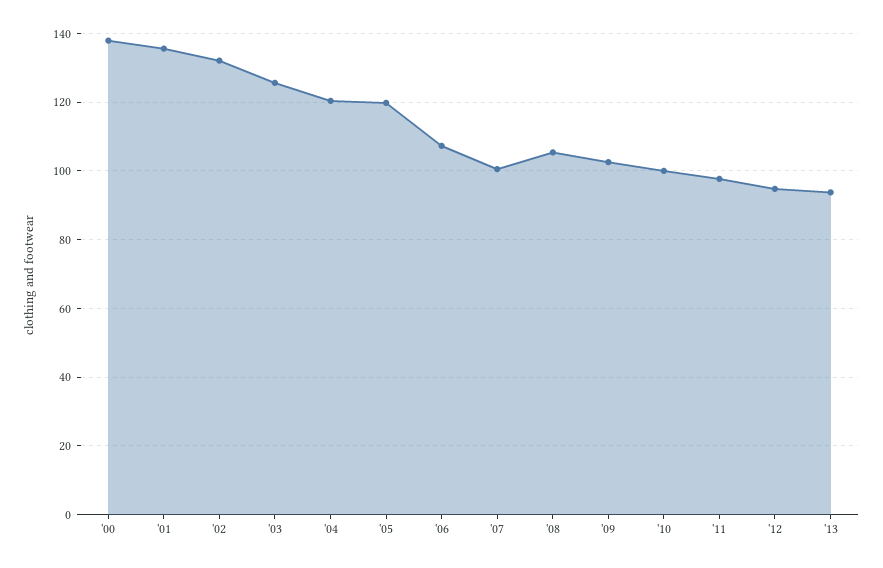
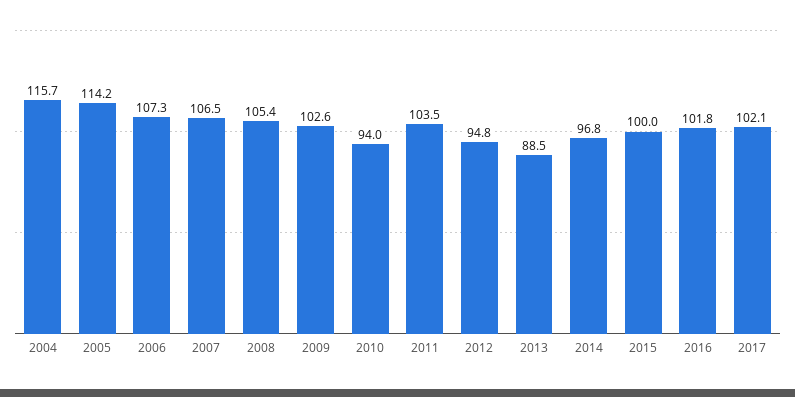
'00: 138 -> none
'01: 136 -> none
'02: 132 -> none
'03: 126 -> none
'04: 120 -> 115.7
'05: 120 -> 114.2
'07: 100 -> 106.5
'10: 100 -> 94
'11: 98 -> 103.5
'13: 94 -> 88.5
2014: none -> 96.8
2015: none -> 100
2016: none -> 101.8
2017: none -> 102.1

